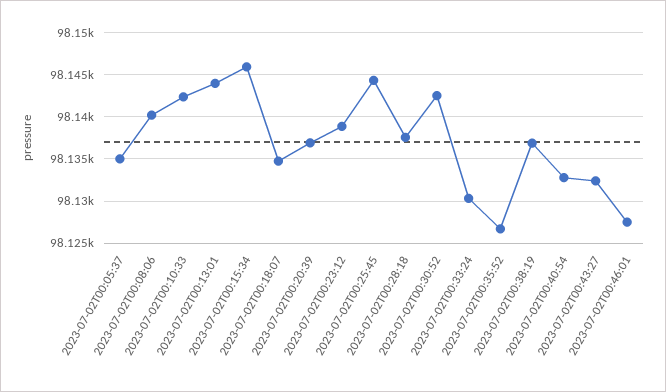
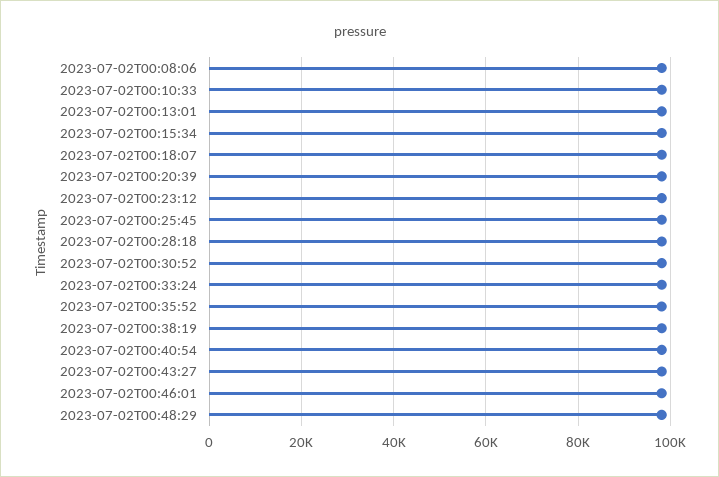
2023-07-02T00:05:37: 98135 -> none
2023-07-02T00:48:29: none -> 98000

